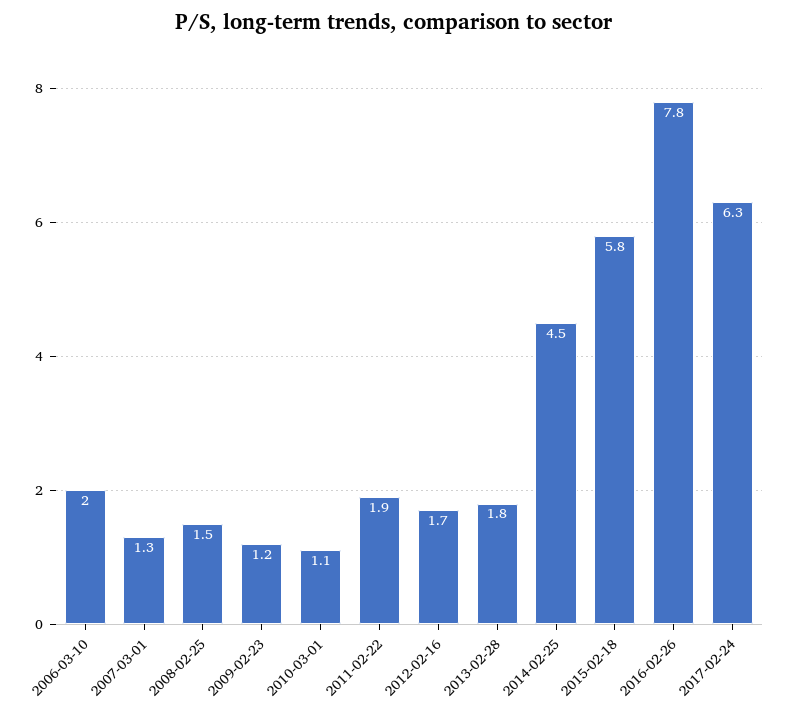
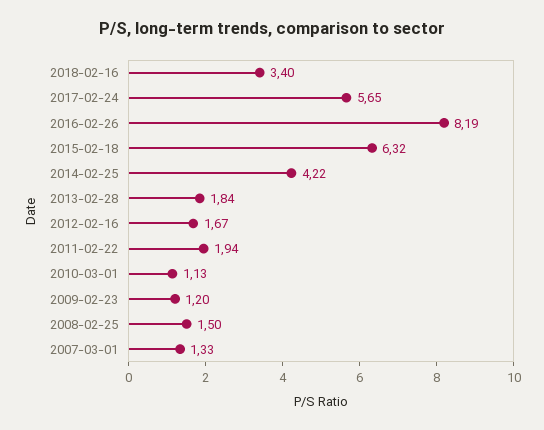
2006-03-10: 2 -> none
2014-02-25: 4.5 -> 4.22
2015-02-18: 5.8 -> 6.32
2016-02-26: 7.8 -> 8.19
2017-02-24: 6.3 -> 5.65
2018-02-16: none -> 3.4

